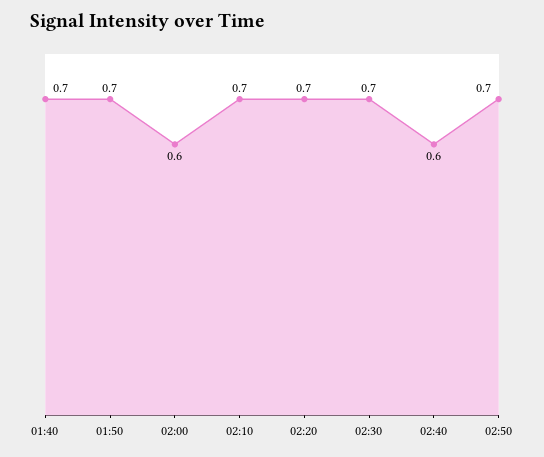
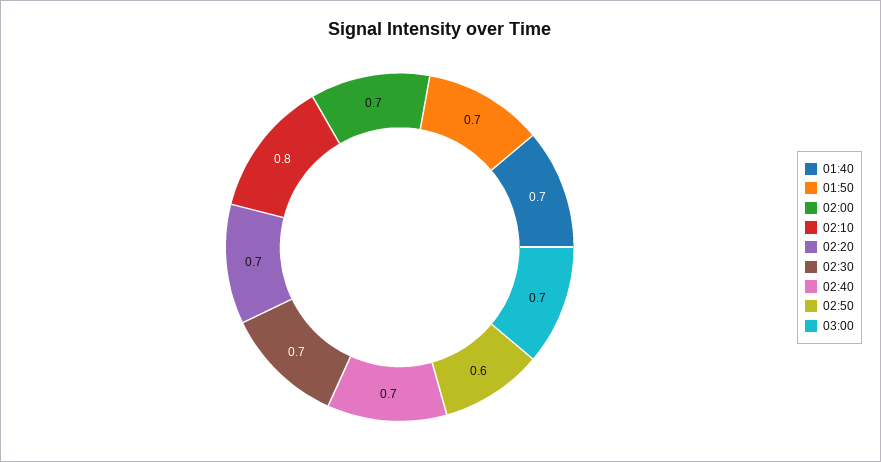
02:00: 0.6 -> 0.7
02:10: 0.7 -> 0.8
02:40: 0.6 -> 0.7
02:50: 0.7 -> 0.6
03:00: none -> 0.7

